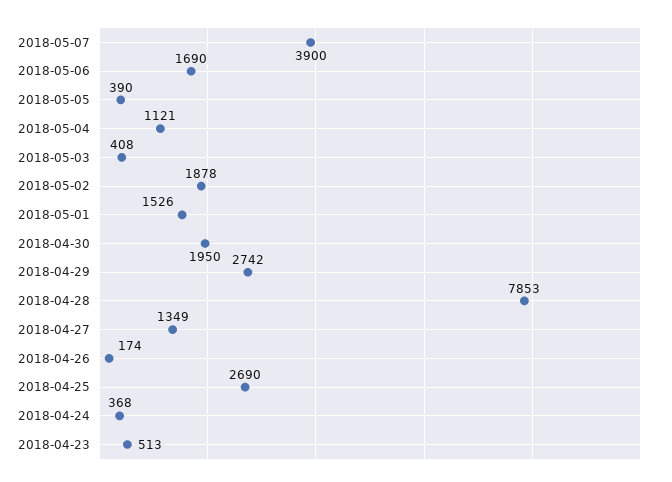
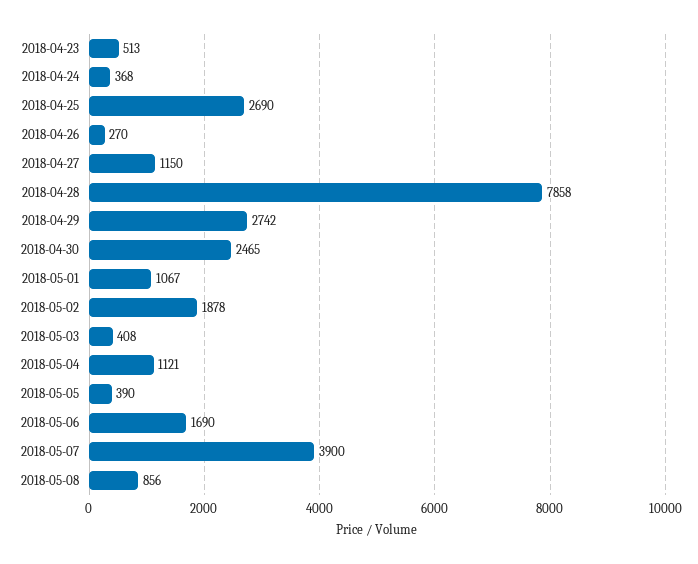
2018-05-01: 1526 -> 1067
2018-04-30: 1950 -> 2465
2018-04-28: 7853 -> 7858
2018-04-27: 1349 -> 1150
2018-04-26: 174 -> 270
2018-05-08: none -> 856

